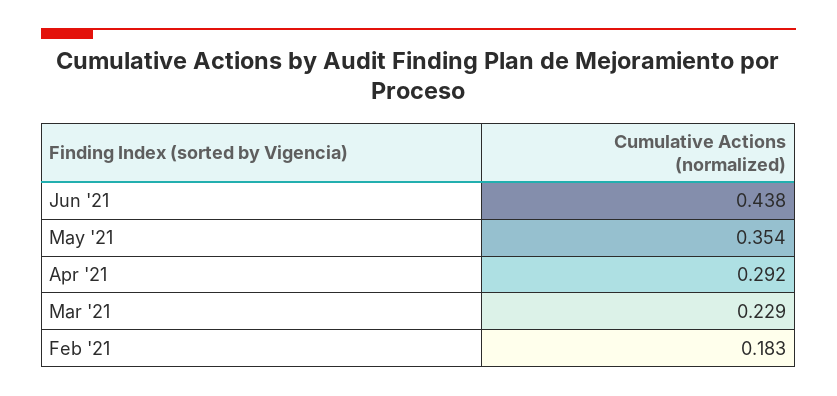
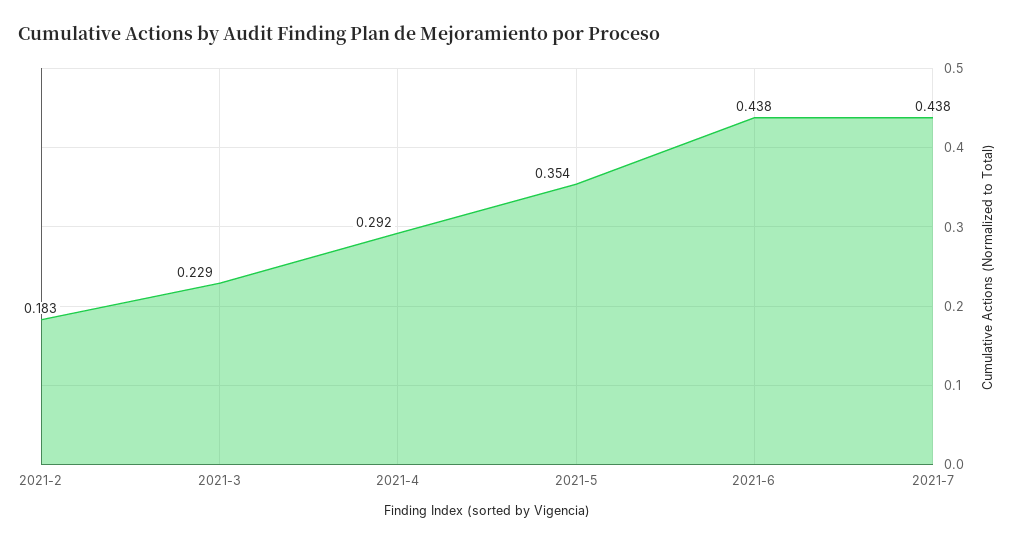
2021-7: none -> 0.438

